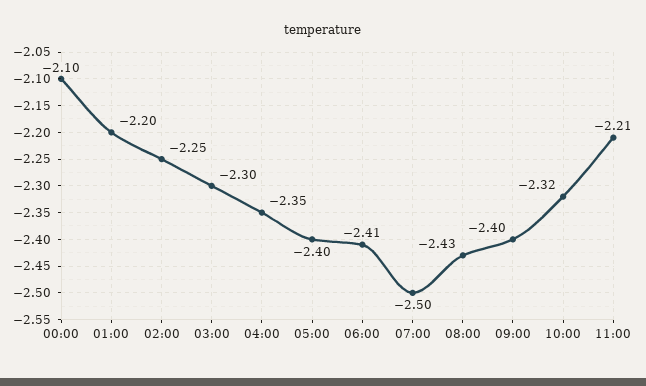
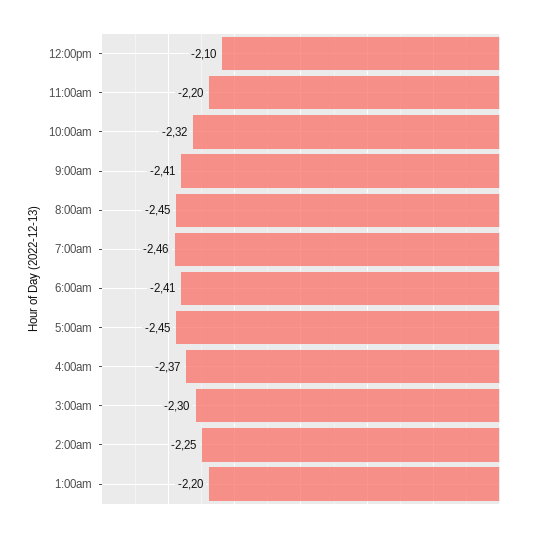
00:00: -2.1 -> none
04:00: -2.35 -> -2.37
05:00: -2.4 -> -2.45
07:00: -2.5 -> -2.46
08:00: -2.43 -> -2.45
09:00: -2.4 -> -2.41
11:00: -2.21 -> -2.2
12:00pm: none -> -2.1

